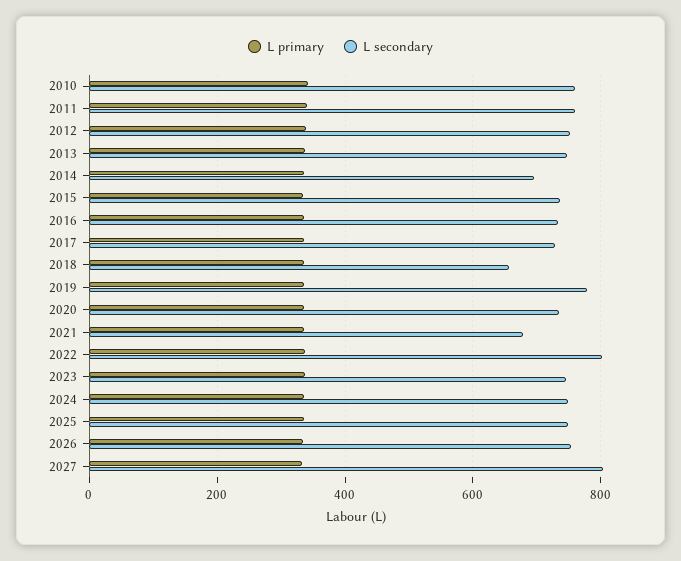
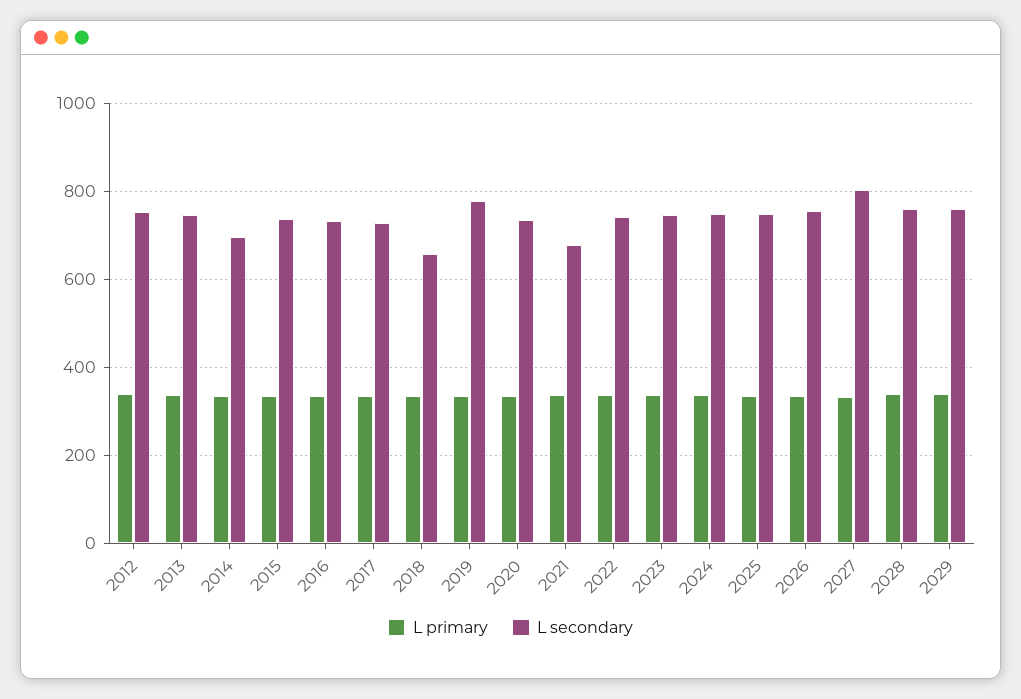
L primary, 2010: 340 -> none
L secondary, 2010: 760 -> none
L primary, 2011: 340 -> none
L secondary, 2011: 760 -> none
L secondary, 2022: 800 -> 740
L primary, 2028: none -> 340
L secondary, 2028: none -> 760
L primary, 2029: none -> 340
L secondary, 2029: none -> 760

